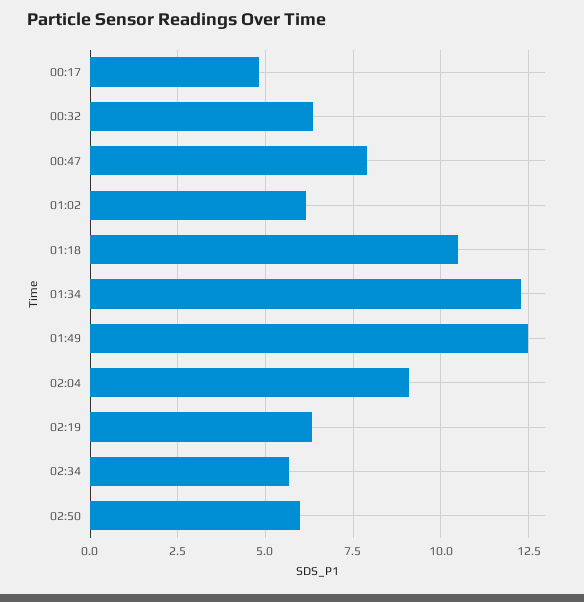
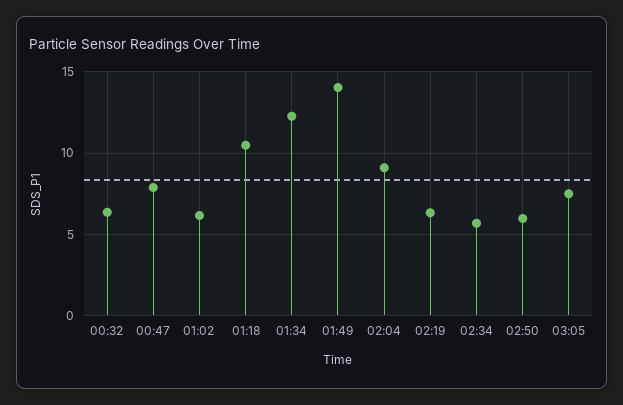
00:17: 4.75 -> none
01:49: 12.5 -> 14
03:05: none -> 7.5

